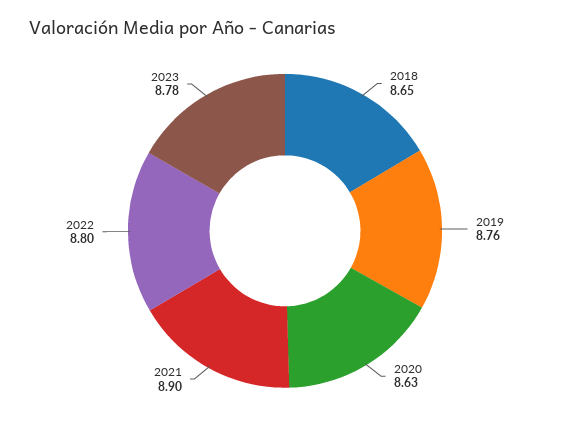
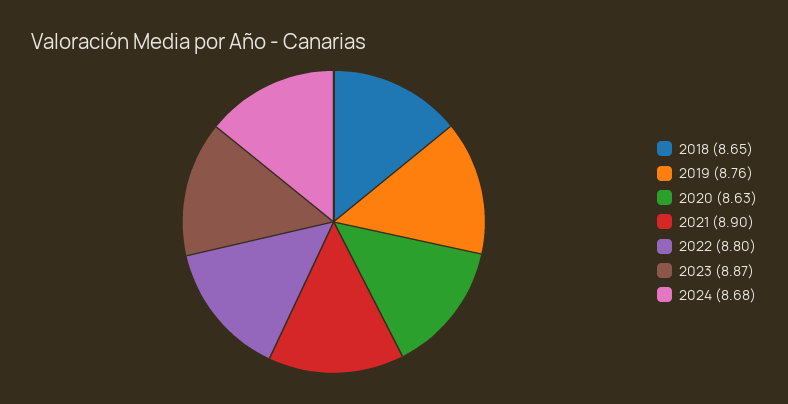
2023: 8.78 -> 8.87
2024: none -> 8.68

